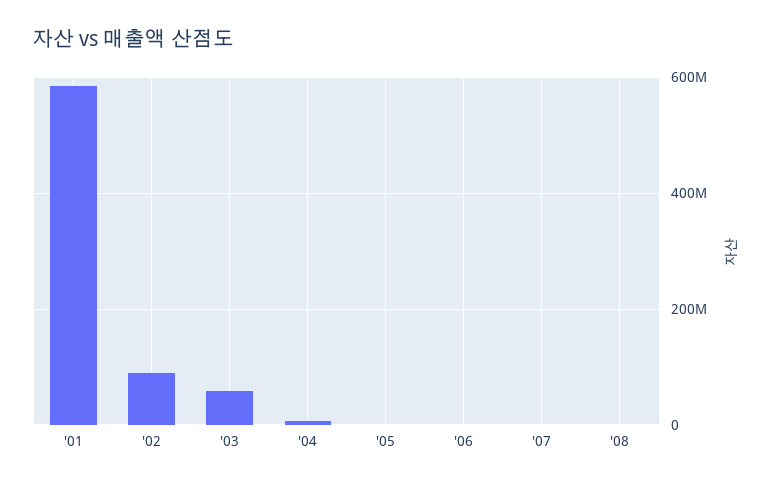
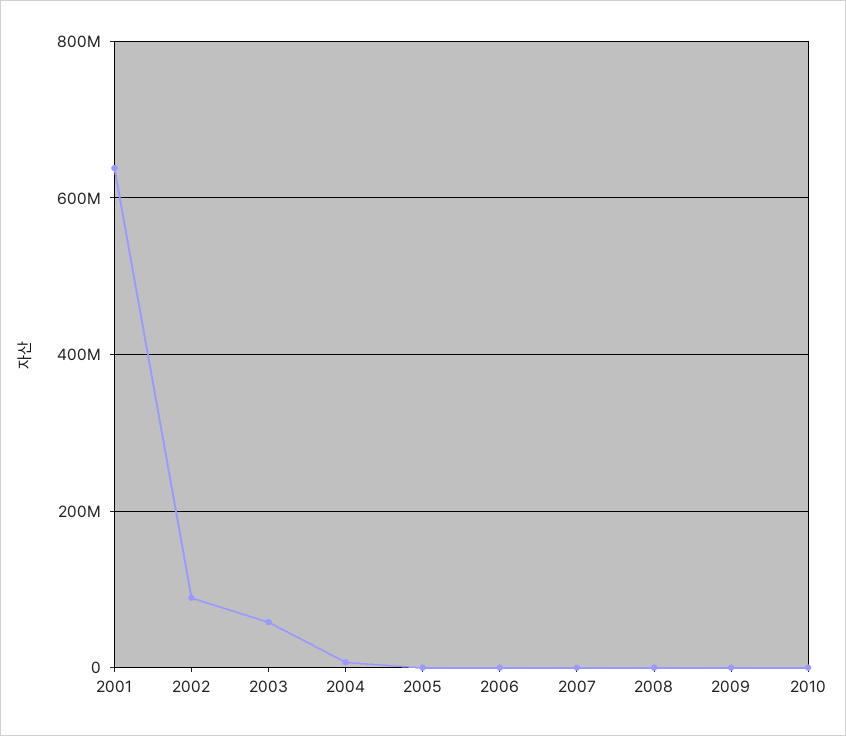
'01: 580000000 -> 640000000
2009: none -> 0
2010: none -> 0

